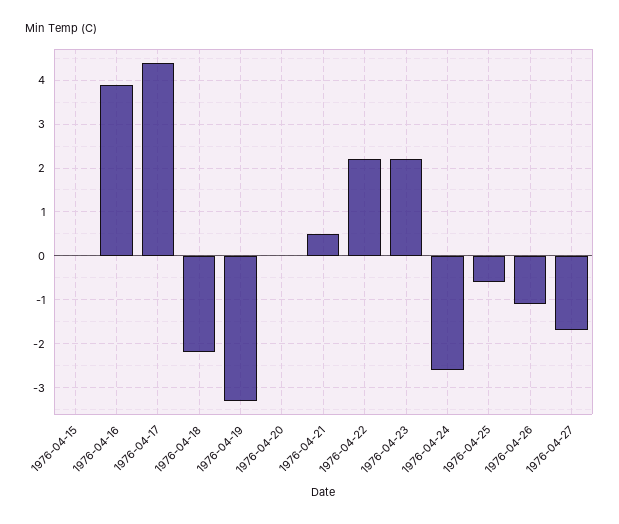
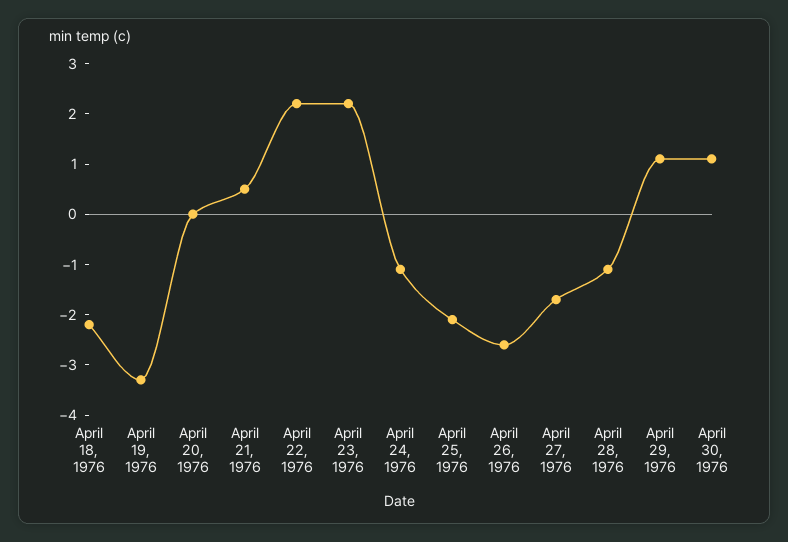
1976-04-15: 0 -> none
1976-04-16: 4 -> none
1976-04-17: 4.5 -> none
1976-04-24: -2.5 -> -1
1976-04-25: -0.5 -> -2
1976-04-26: -1 -> -2.5
April 28, 1976: none -> -1
April 29, 1976: none -> 1
April 30, 1976: none -> 1

